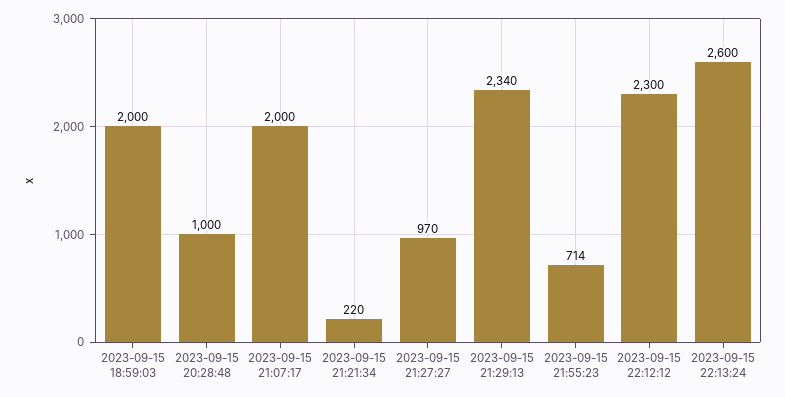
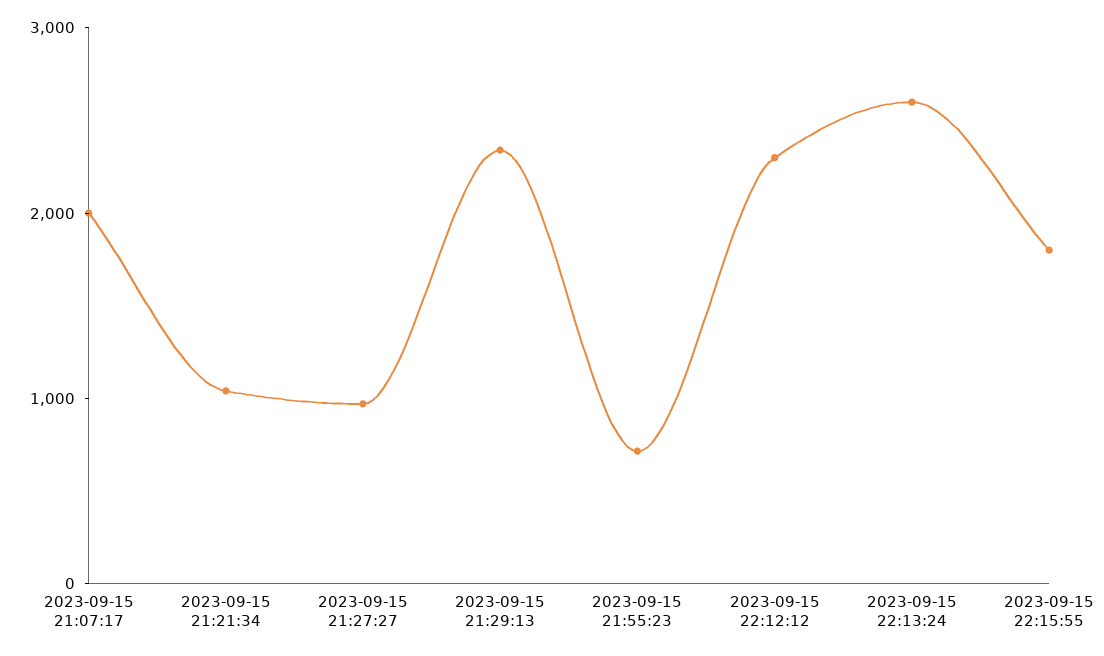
2023-09-15 18:59:03: 2000 -> none
2023-09-15 20:28:48: 1000 -> none
2023-09-15 21:21:34: 220 -> 1000
2023-09-15 22:15:55: none -> 1800

